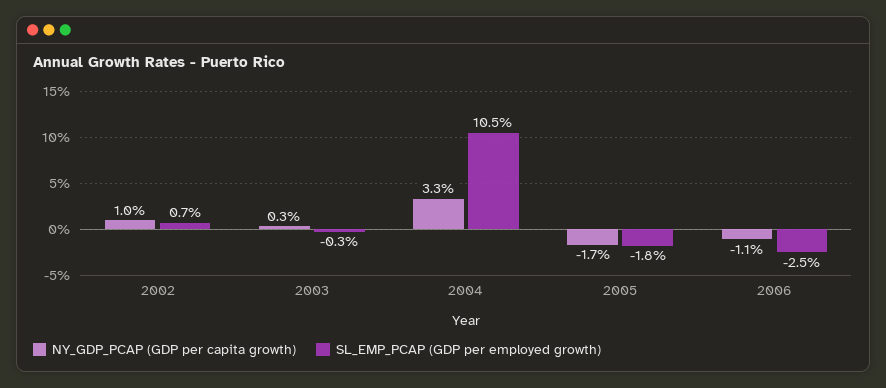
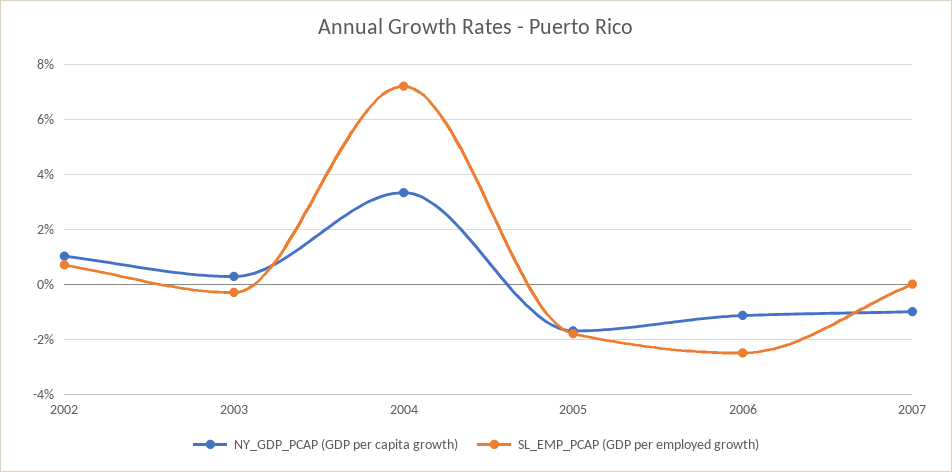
SL_EMP_PCAP (GDP per employed growth), 2004: 10.5 -> 7.25
NY_GDP_PCAP (GDP per capita growth), 2007: none -> -1
SL_EMP_PCAP (GDP per employed growth), 2007: none -> 0

